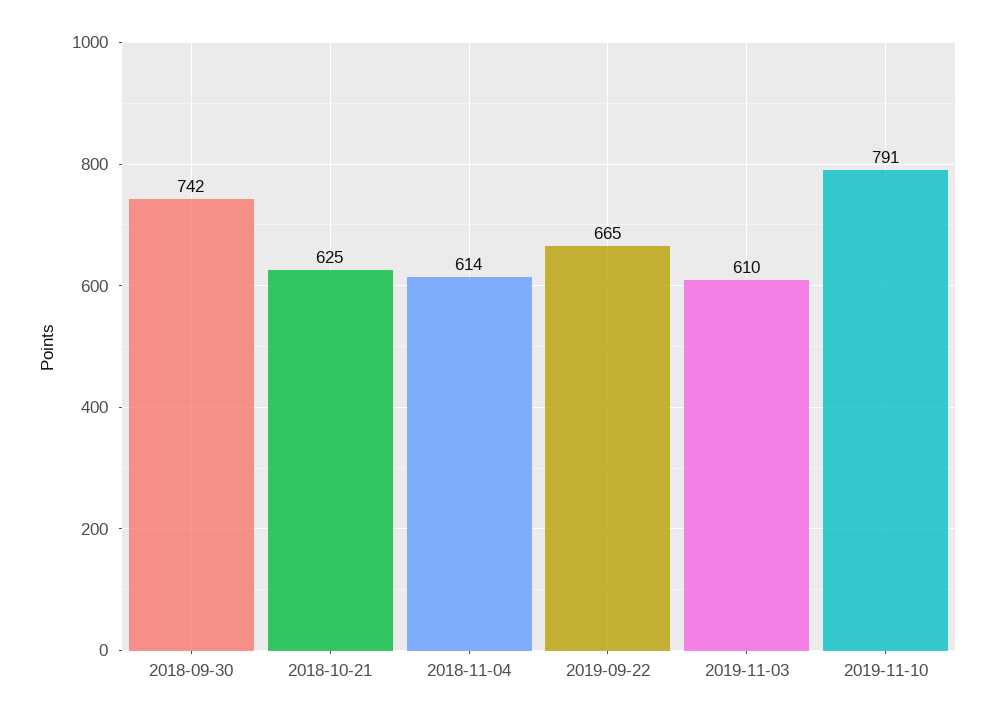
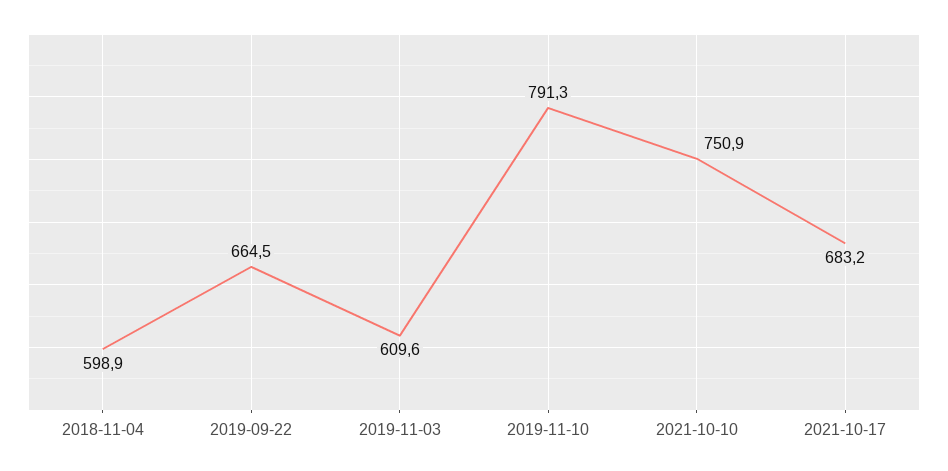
2018-09-30: 742 -> none
2018-10-21: 625 -> none
2018-11-04: 614 -> 598.9
2021-10-10: none -> 750.9
2021-10-17: none -> 683.2

